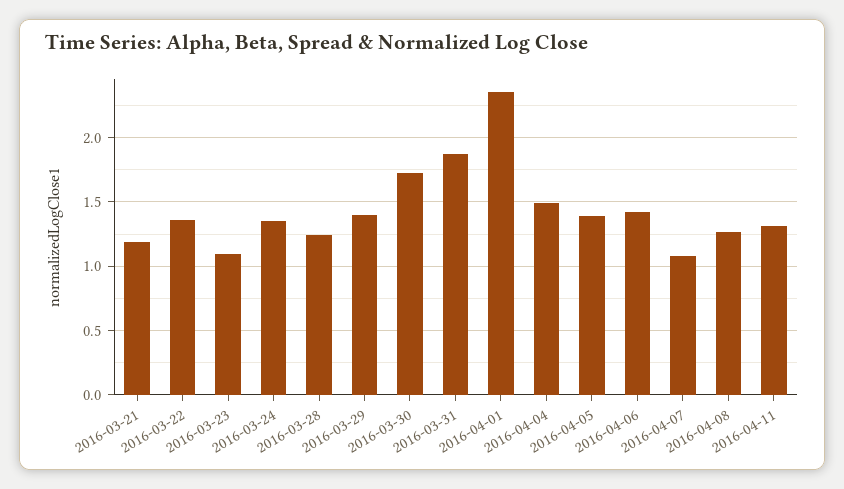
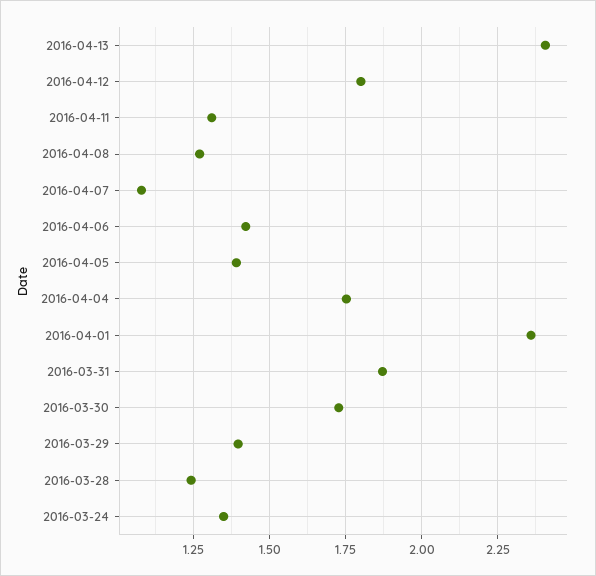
2016-03-21: 1.2 -> none
2016-03-22: 1.35 -> none
2016-03-23: 1.1 -> none
2016-04-04: 1.5 -> 1.75
2016-04-13: none -> 2.4
2016-04-12: none -> 1.8

